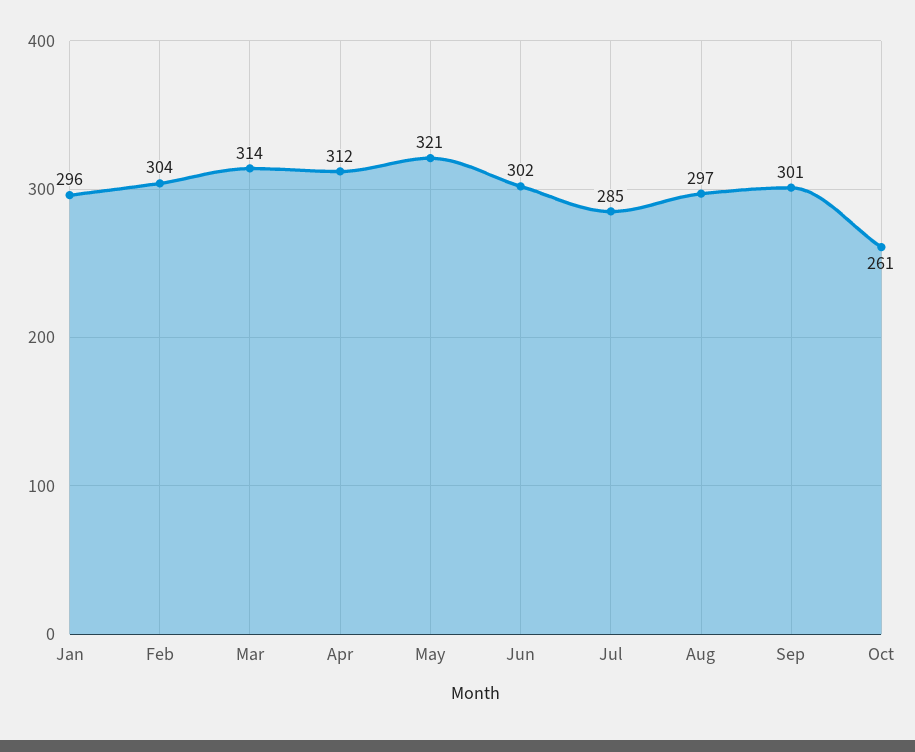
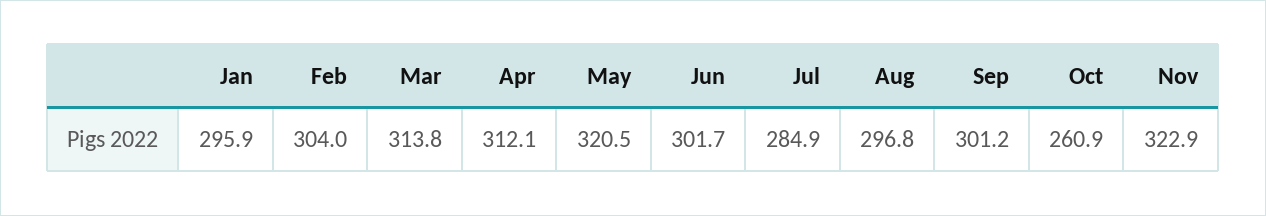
Nov: none -> 322.9

